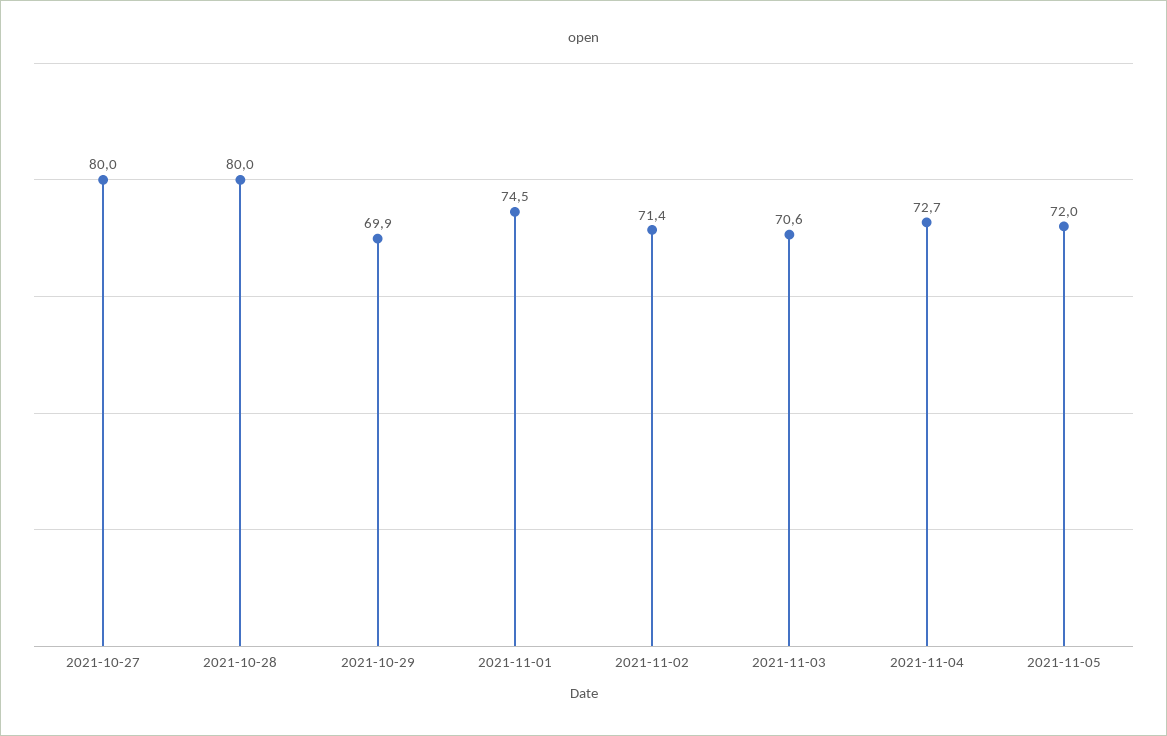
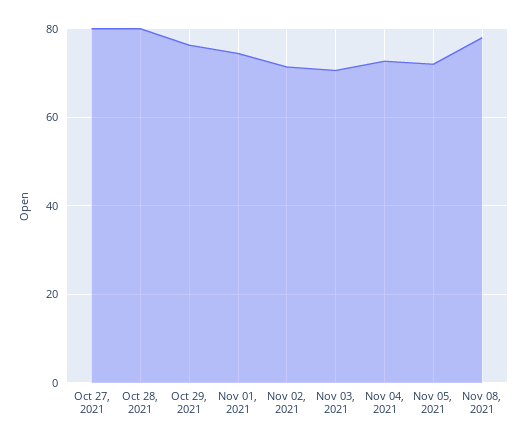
2021-10-29: 69.9 -> 76
Nov 08, 2021: none -> 78

